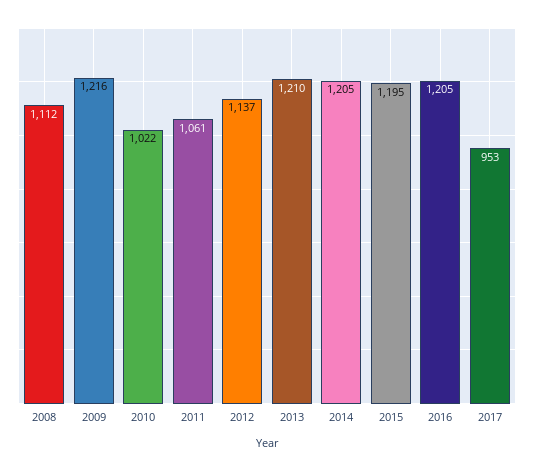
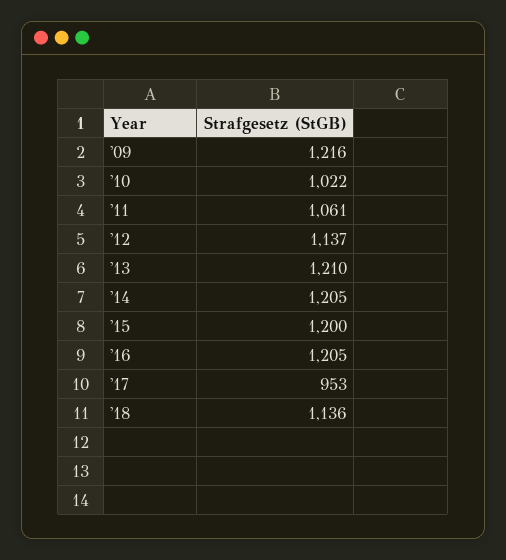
2008: 1112 -> none
2015: 1195 -> 1200
'18: none -> 1136

